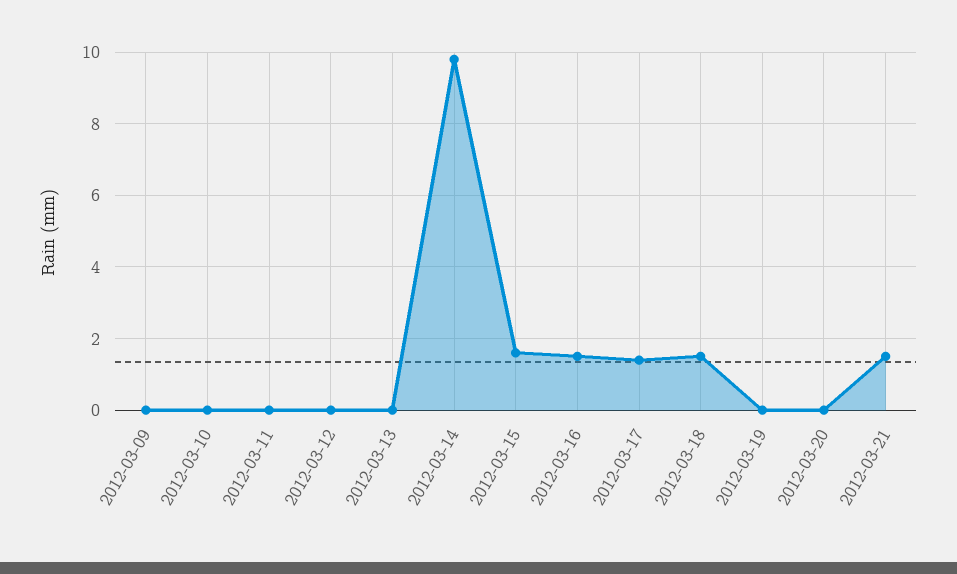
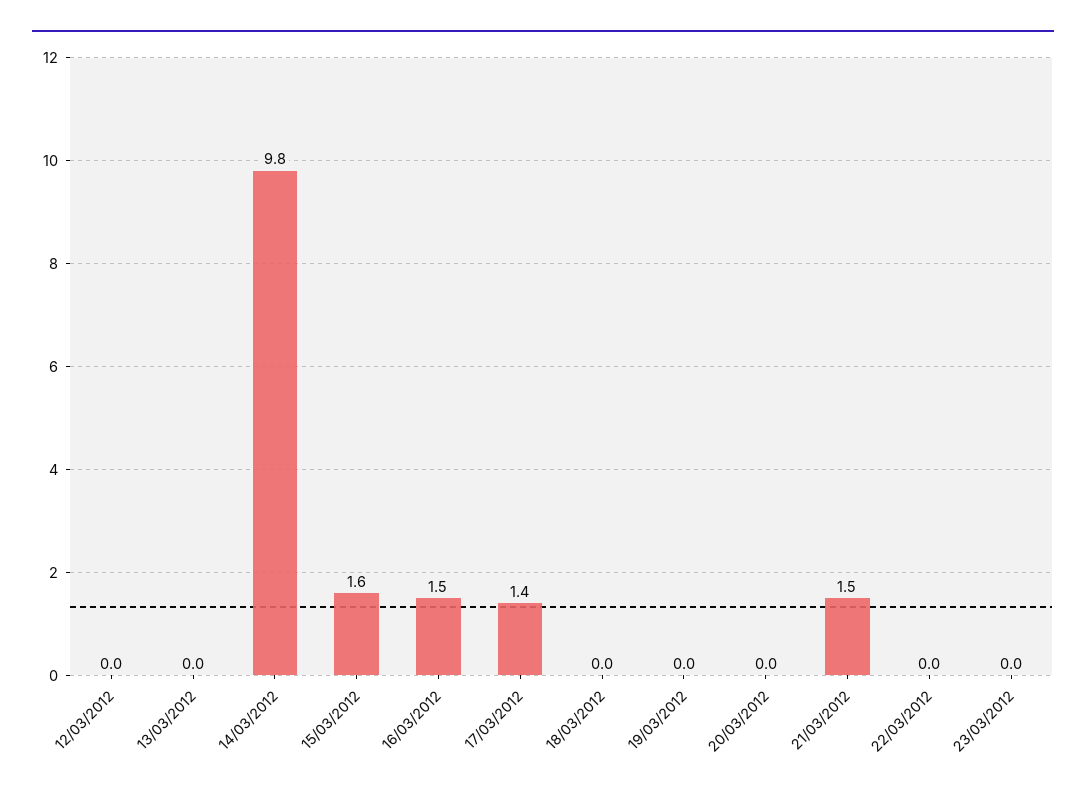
2012-03-09: 0 -> none
2012-03-10: 0 -> none
2012-03-11: 0 -> none
2012-03-18: 1.5 -> 0
22/03/2012: none -> 0
23/03/2012: none -> 0

